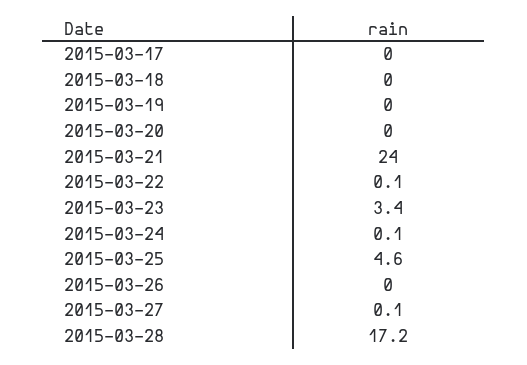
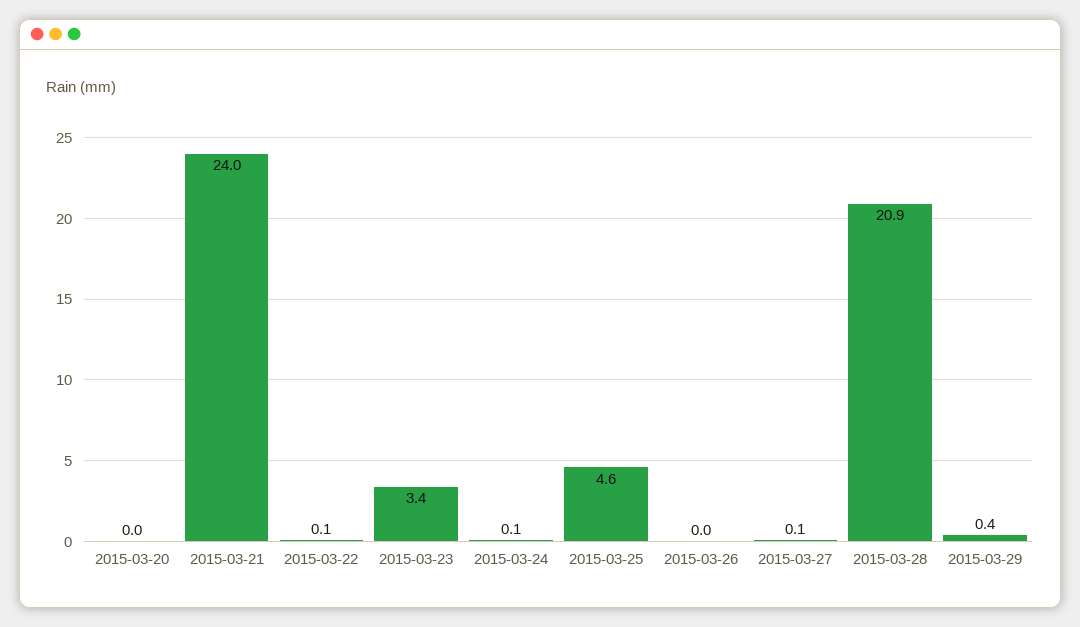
2015-03-17: 0 -> none
2015-03-18: 0 -> none
2015-03-19: 0 -> none
2015-03-28: 17.2 -> 20.9
2015-03-29: none -> 0.4

